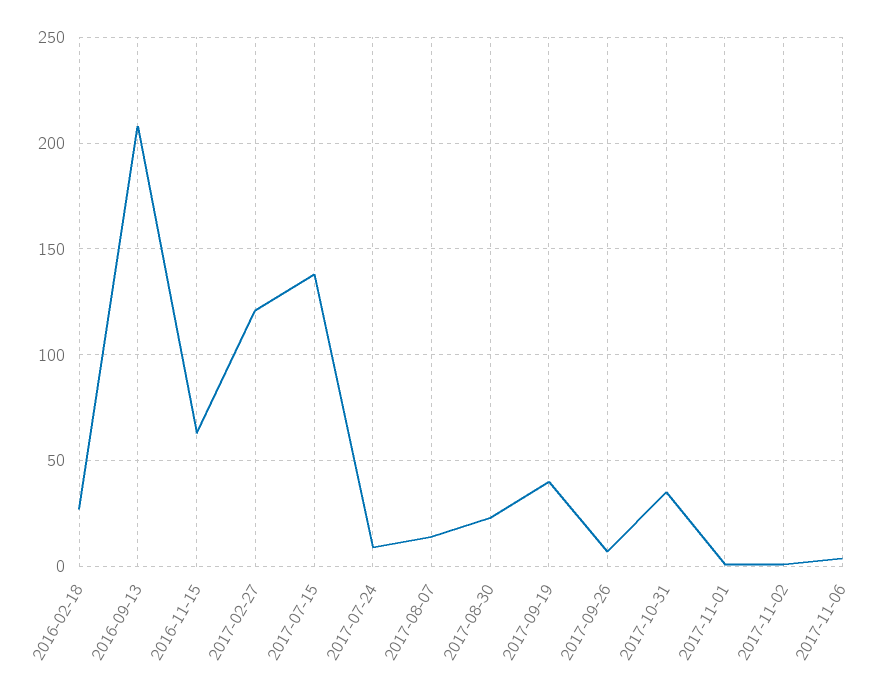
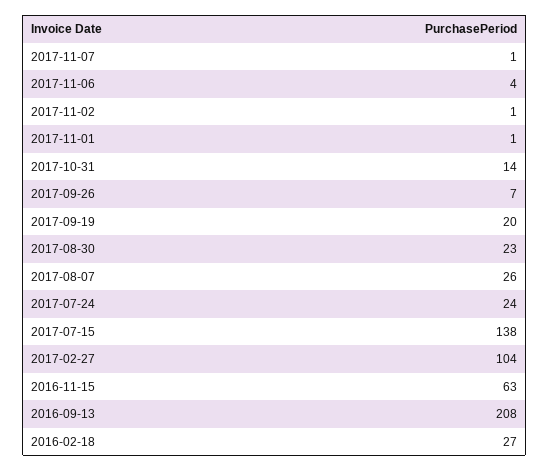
2017-02-27: 120 -> 104
2017-07-24: 10 -> 24
2017-08-07: 15 -> 26
2017-09-19: 40 -> 20
2017-10-31: 35 -> 14
2017-11-07: none -> 1

